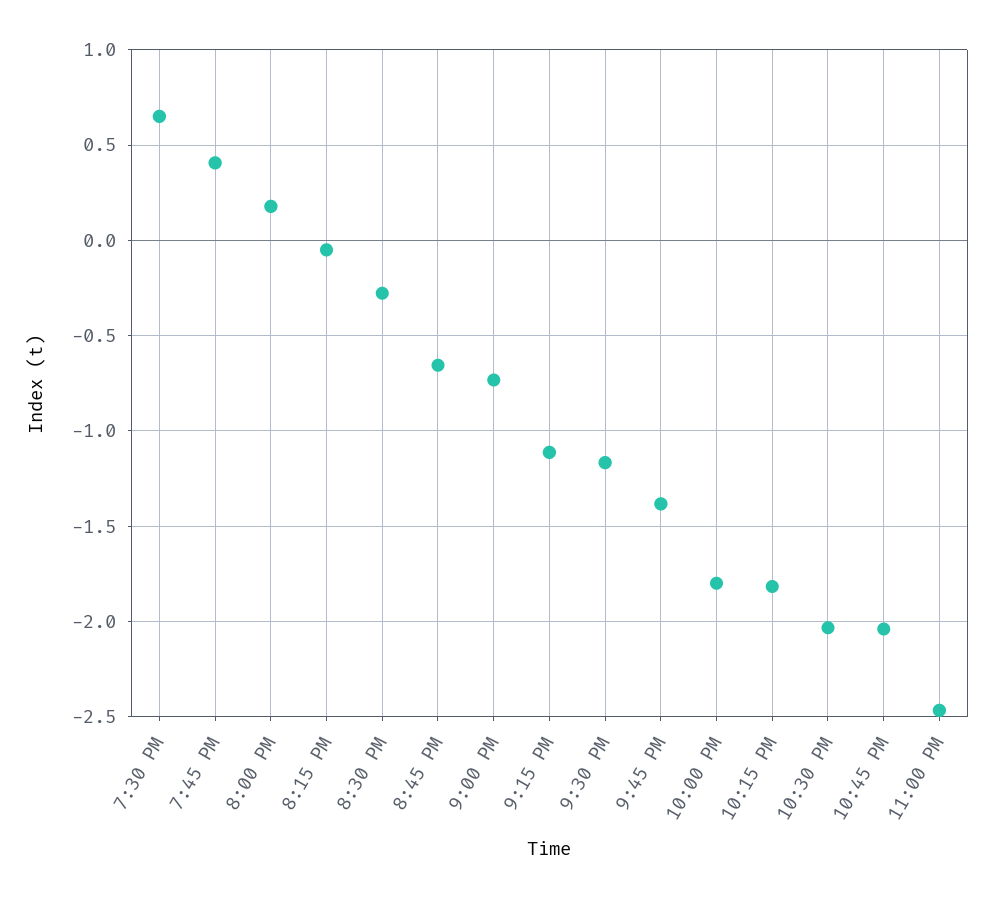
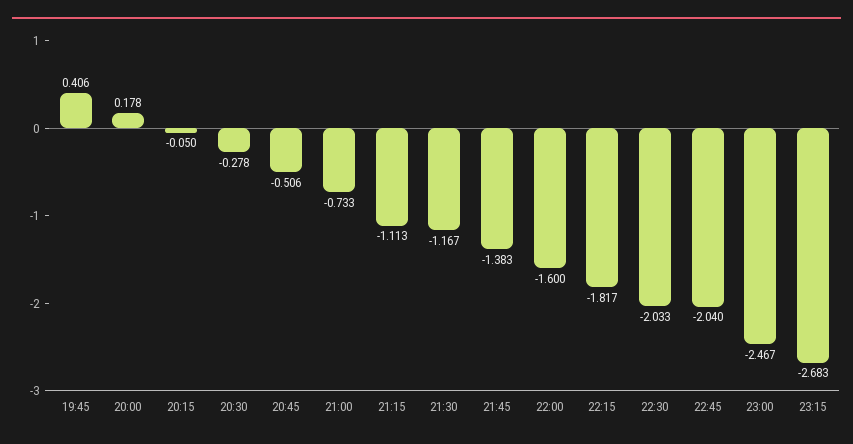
7:30 PM: 0.65 -> none
8:45 PM: -0.65 -> -0.506
10:00 PM: -1.8 -> -1.6
23:15: none -> -2.683

